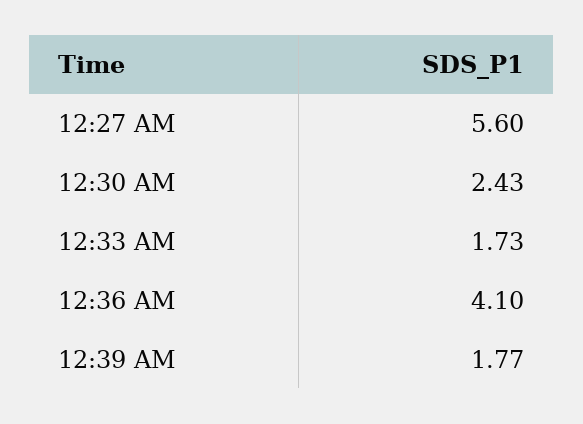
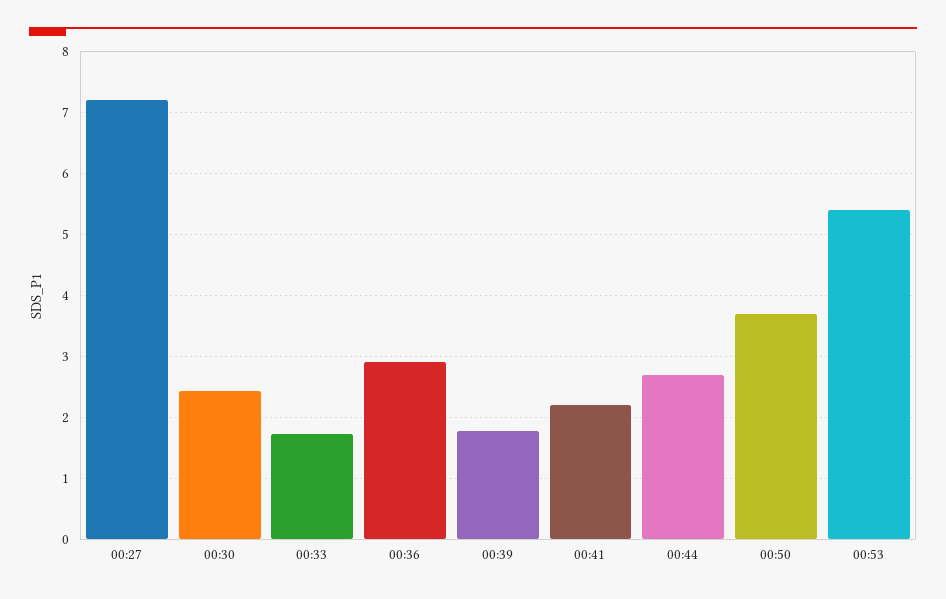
12:27 AM: 5.6 -> 7.2
12:36 AM: 4.1 -> 2.9
00:41: none -> 2.2
00:44: none -> 2.7
00:50: none -> 3.7
00:53: none -> 5.4

